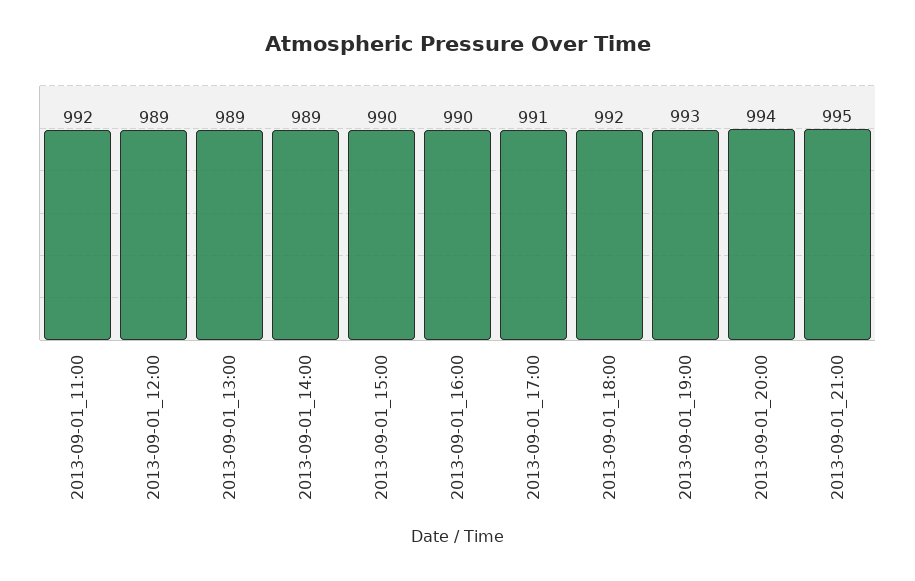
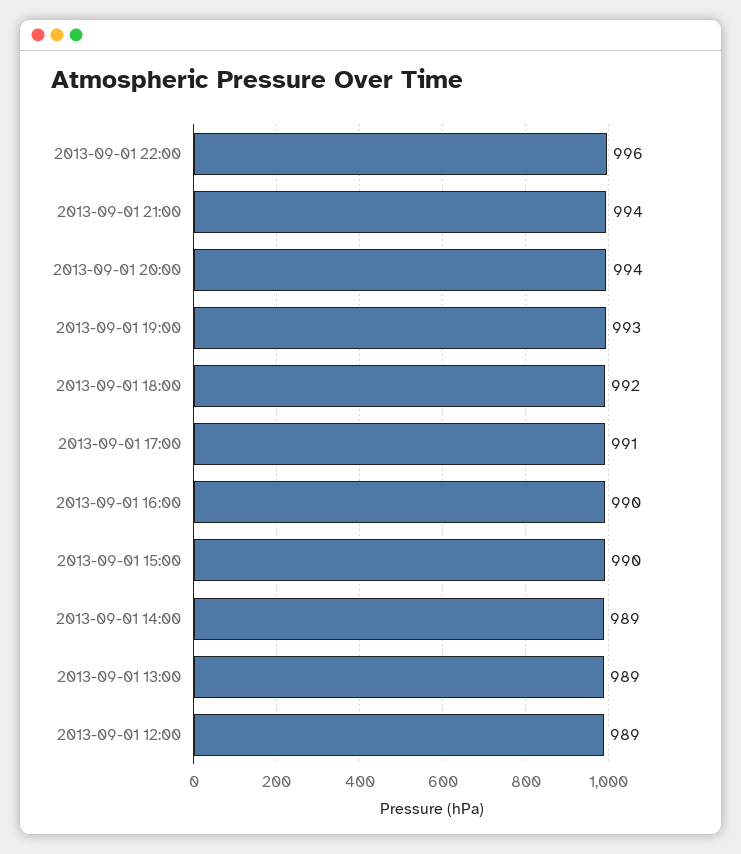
2013-09-01_11:00: 992 -> none
2013-09-01_21:00: 995 -> 994
2013-09-01 22:00: none -> 996

